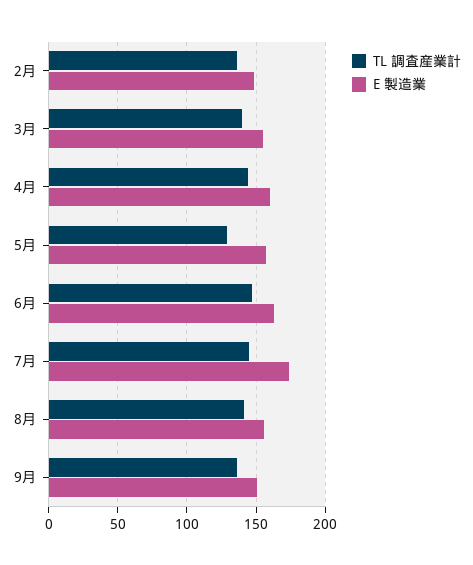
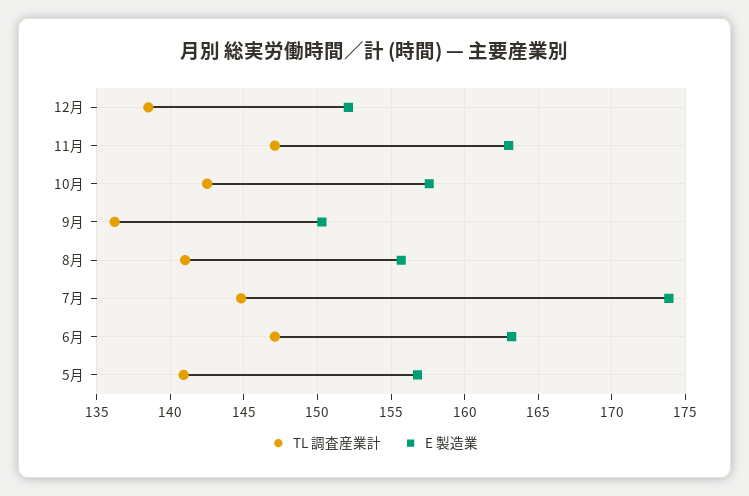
TL 調査産業計, 2月: 135 -> none
E 製造業, 2月: 150 -> none
TL 調査産業計, 3月: 140 -> none
E 製造業, 3月: 155 -> none
TL 調査産業計, 4月: 145 -> none
E 製造業, 4月: 160 -> none
TL 調査産業計, 5月: 130 -> 141
TL 調査産業計, 12月: none -> 138.5
E 製造業, 12月: none -> 152
TL 調査産業計, 11月: none -> 147
E 製造業, 11月: none -> 163
TL 調査産業計, 10月: none -> 142.5
E 製造業, 10月: none -> 157.5

